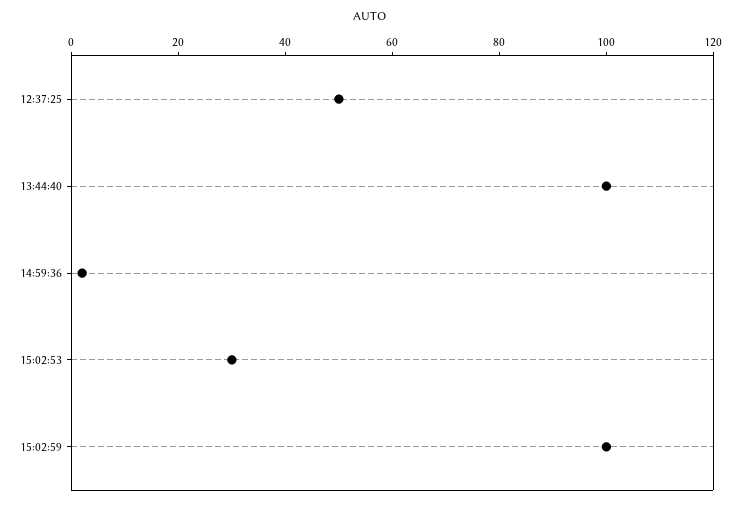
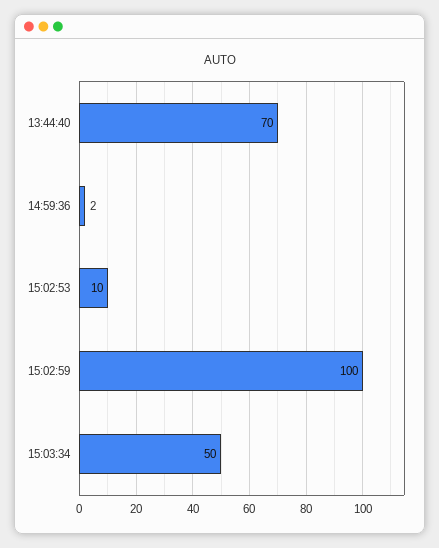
12:37:25: 50 -> none
13:44:40: 100 -> 70
15:02:53: 30 -> 10
15:03:34: none -> 50

